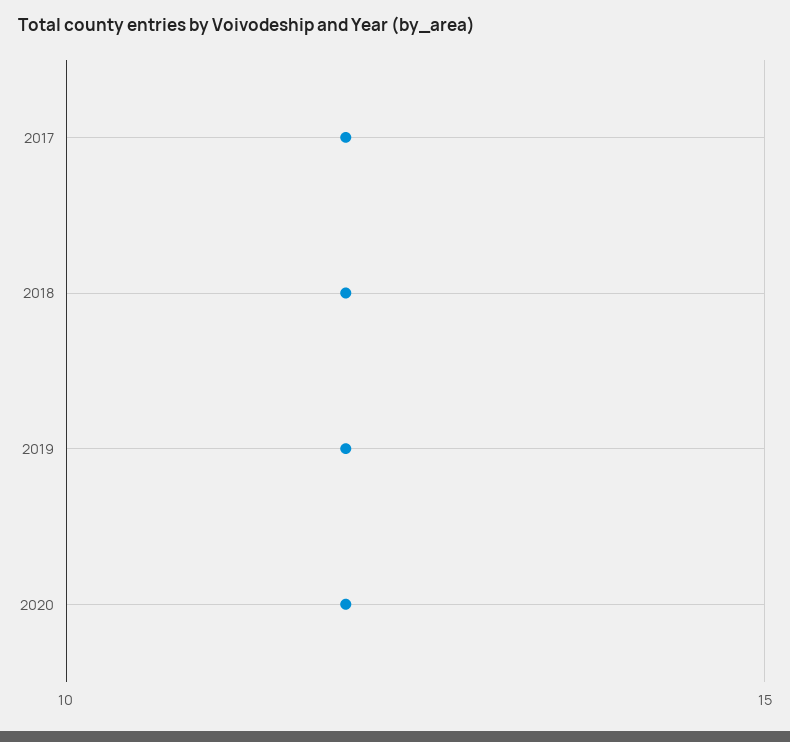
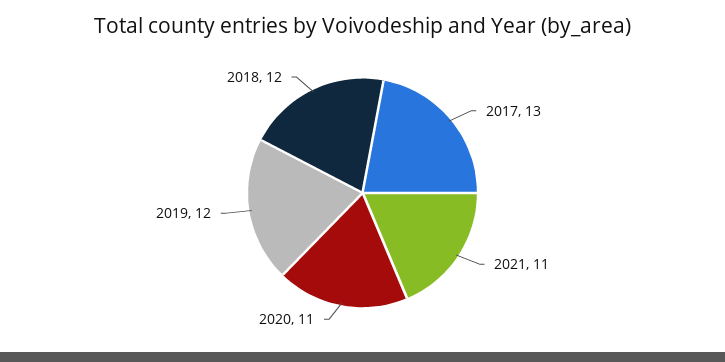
2017: 12 -> 13
2020: 12 -> 11
2021: none -> 11

